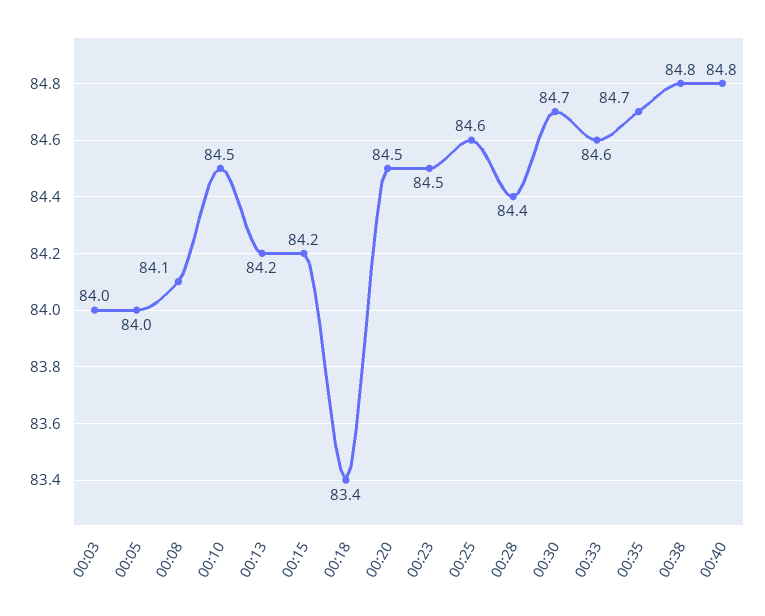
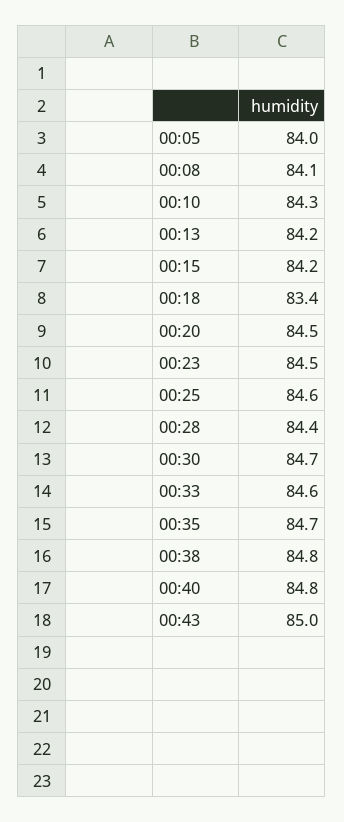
00:03: 84 -> none
00:10: 84.5 -> 84.3
00:43: none -> 85

